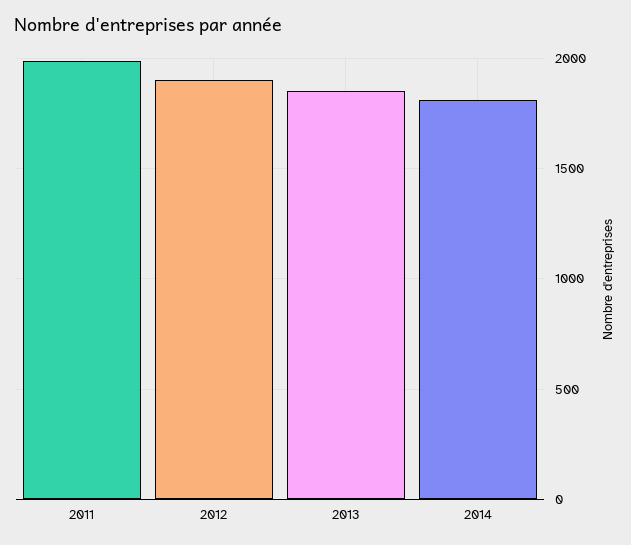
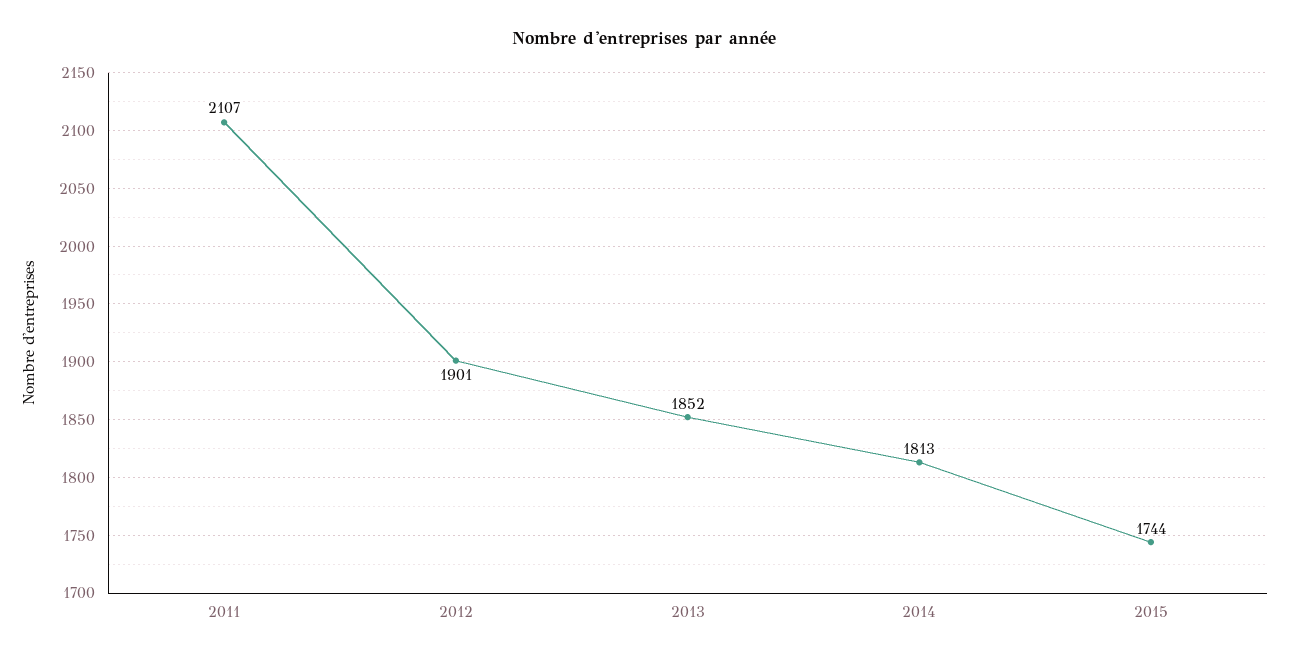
2011: 2000 -> 2107
2015: none -> 1744

